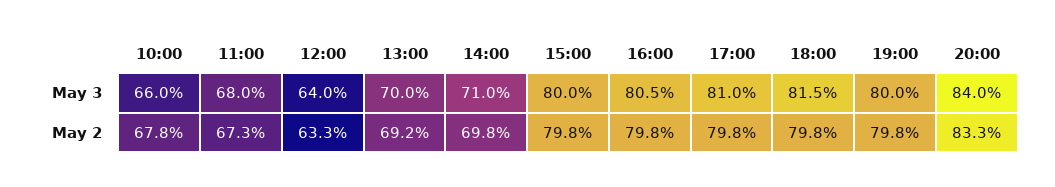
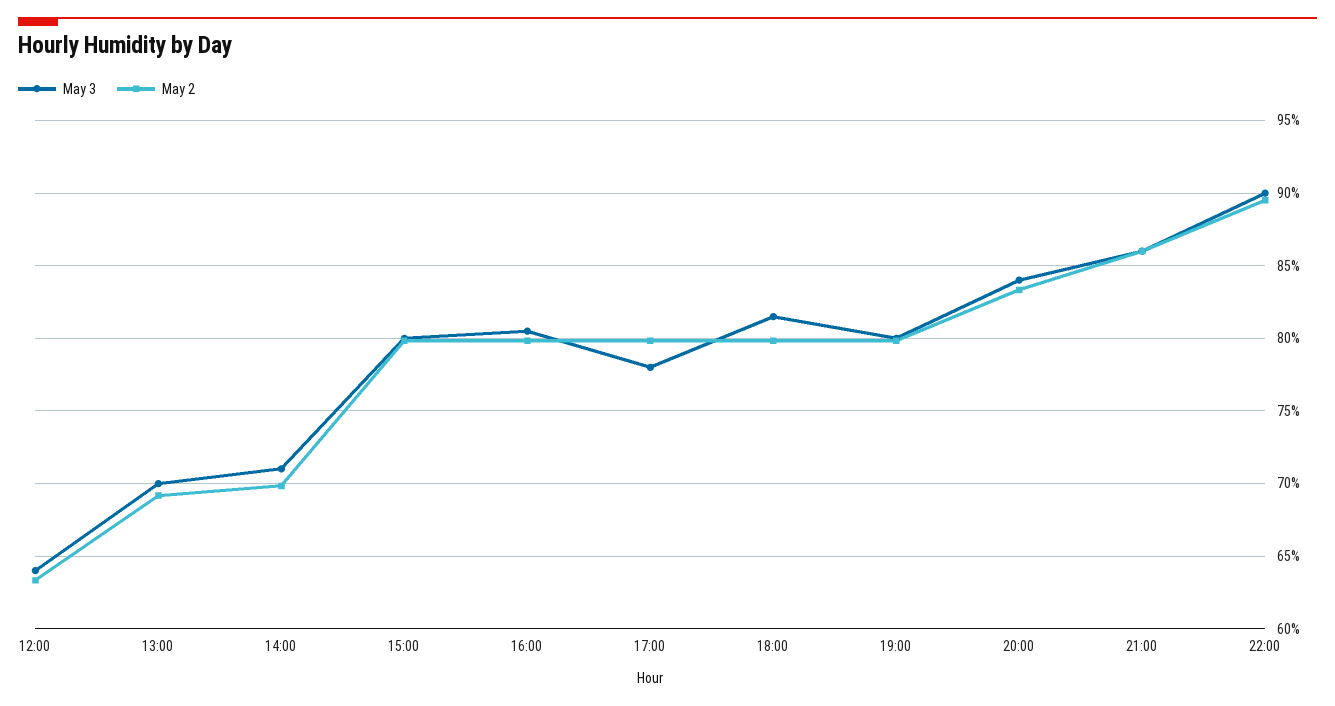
May 3, 10:00: 66 -> none
May 3, 11:00: 68 -> none
May 3, 17:00: 81 -> 78
May 2, 10:00: 67.8 -> none
May 2, 11:00: 67.3 -> none
May 3, 21:00: none -> 86
May 2, 21:00: none -> 86
May 3, 22:00: none -> 90
May 2, 22:00: none -> 89.5

